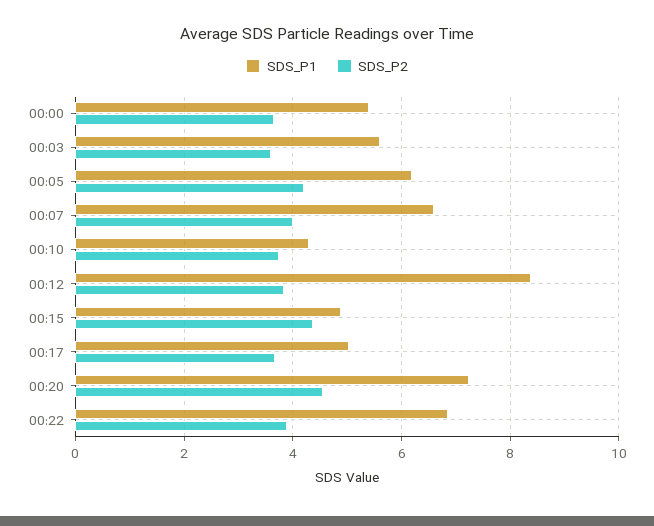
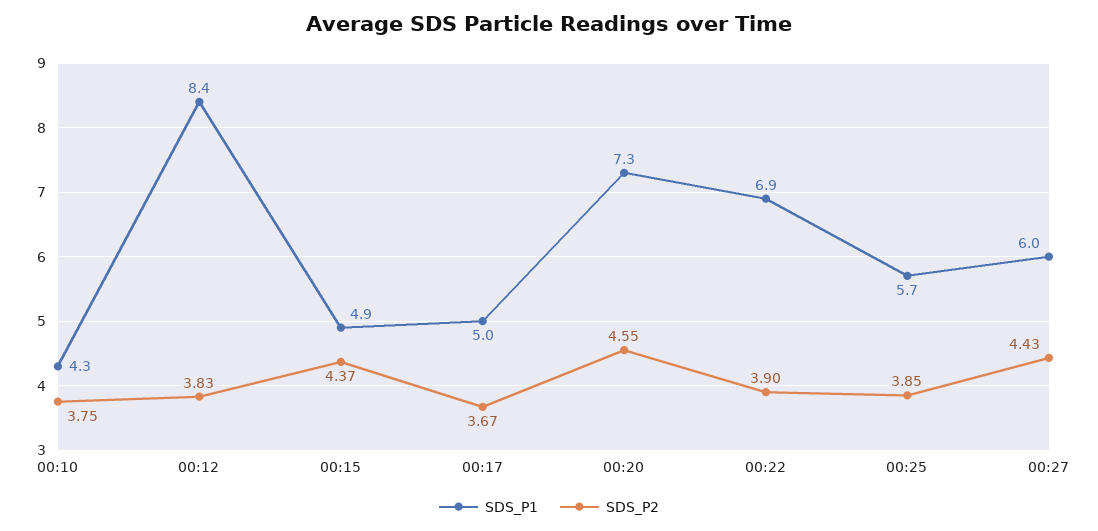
SDS_P1, 00:00: 5.4 -> none
SDS_P2, 00:00: 3.6 -> none
SDS_P1, 00:03: 5.6 -> none
SDS_P2, 00:03: 3.6 -> none
SDS_P1, 00:05: 6.2 -> none
SDS_P2, 00:05: 4.2 -> none
SDS_P1, 00:07: 6.6 -> none
SDS_P2, 00:07: 4 -> none
SDS_P1, 00:25: none -> 5.7
SDS_P2, 00:25: none -> 3.85
SDS_P1, 00:27: none -> 6
SDS_P2, 00:27: none -> 4.43

